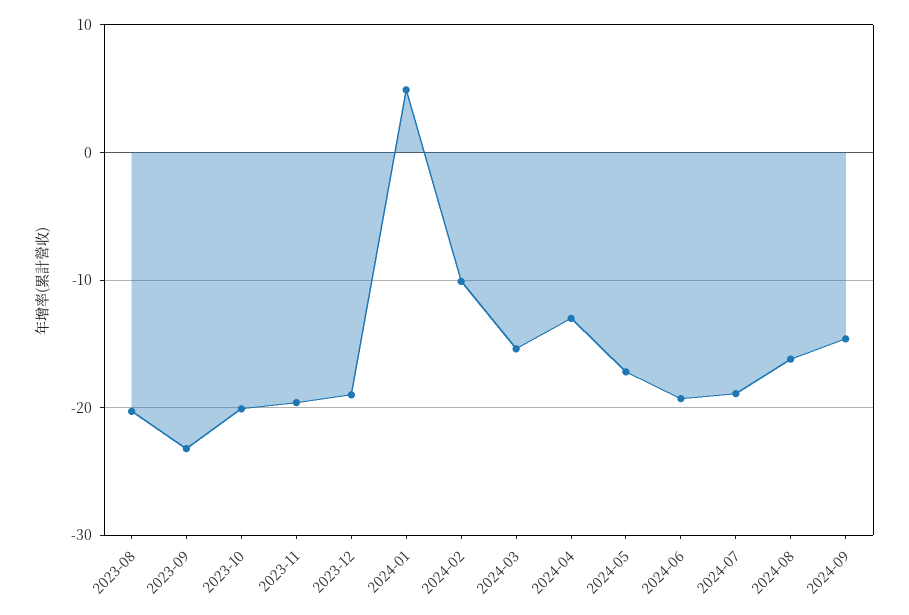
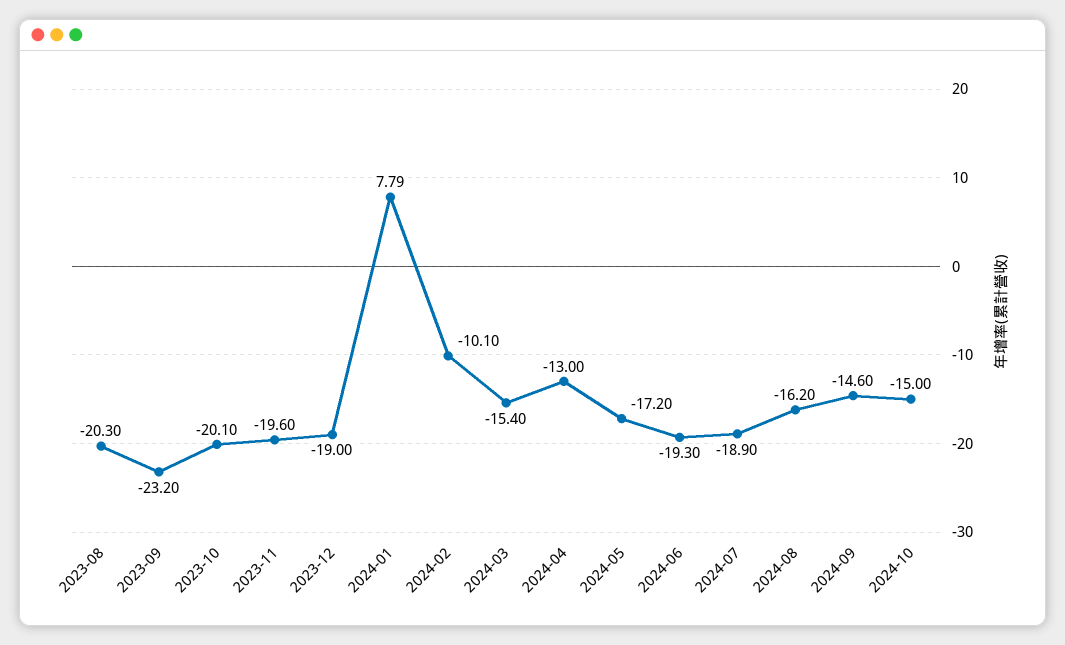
2024-01: 5 -> 7.79
2024-10: none -> -15

